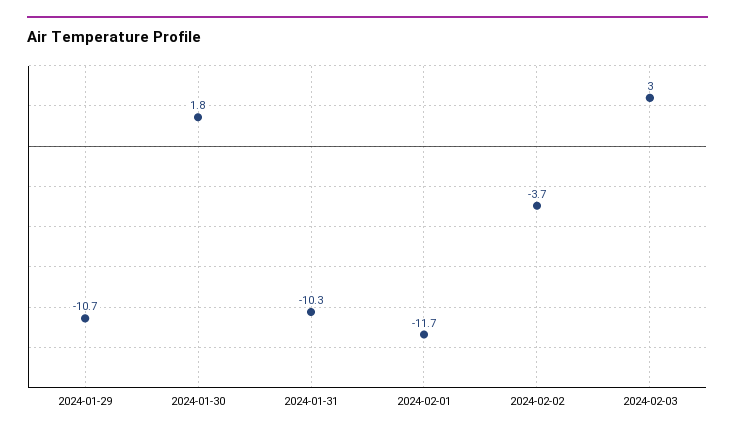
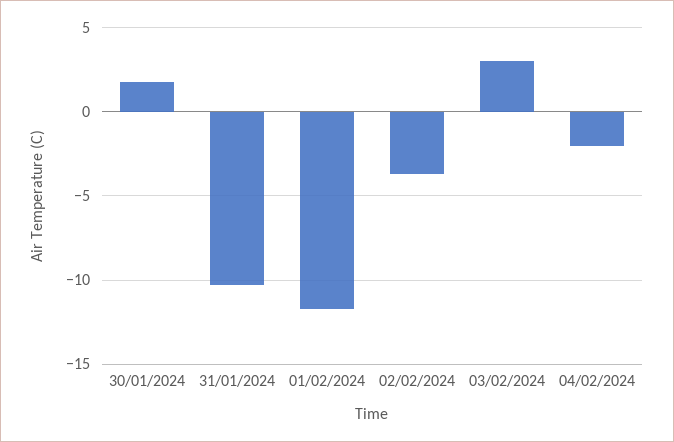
2024-01-29: -10.7 -> none
04/02/2024: none -> -2

